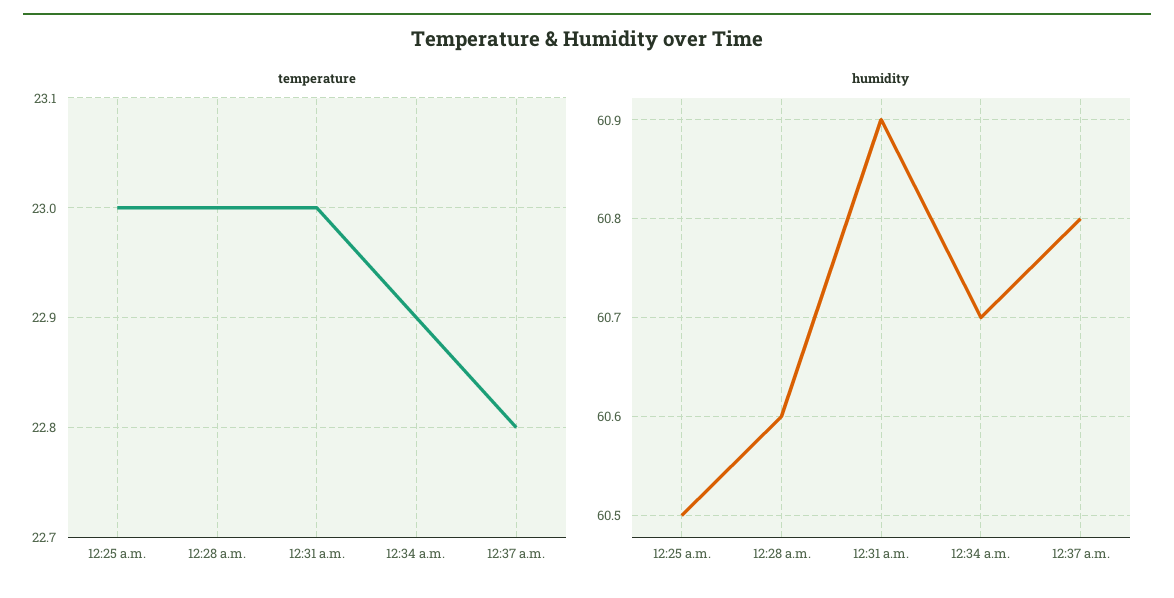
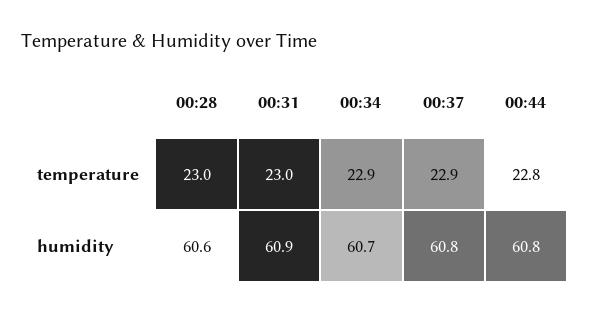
temperature, 12:25 a.m.: 23 -> none
temperature, 12:37 a.m.: 22.8 -> 22.9
humidity, 12:25 a.m.: 60.5 -> none
temperature, 00:44: none -> 22.8
humidity, 00:44: none -> 60.8

